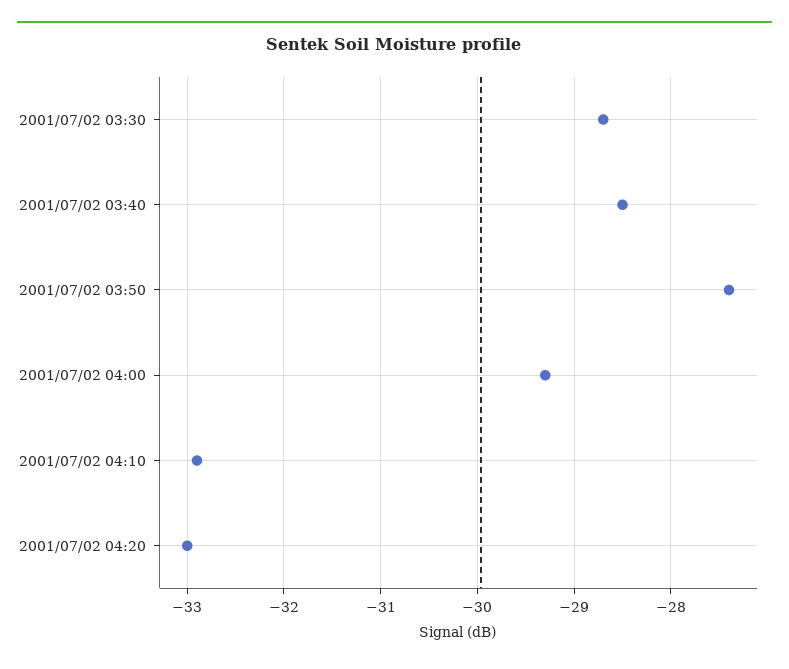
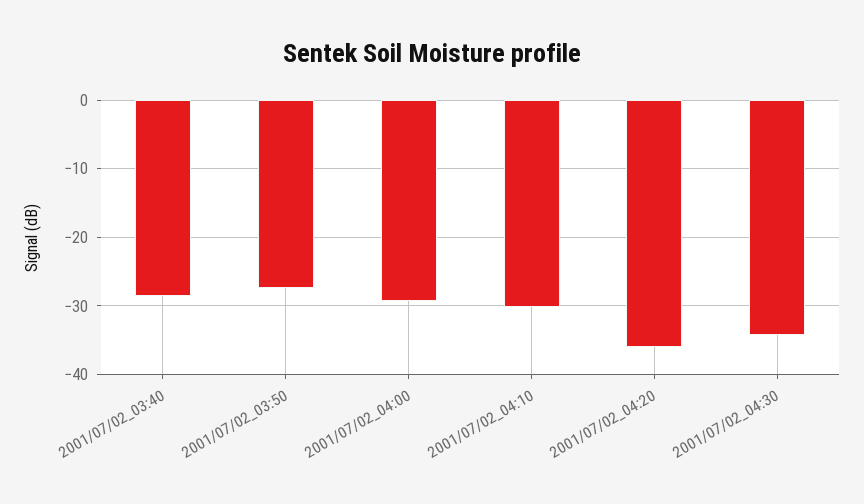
2001/07/02 03:30: -28.7 -> none
2001/07/02 04:10: -32.9 -> -30
2001/07/02 04:20: -33 -> -36
2001/07/02_04:30: none -> -34

